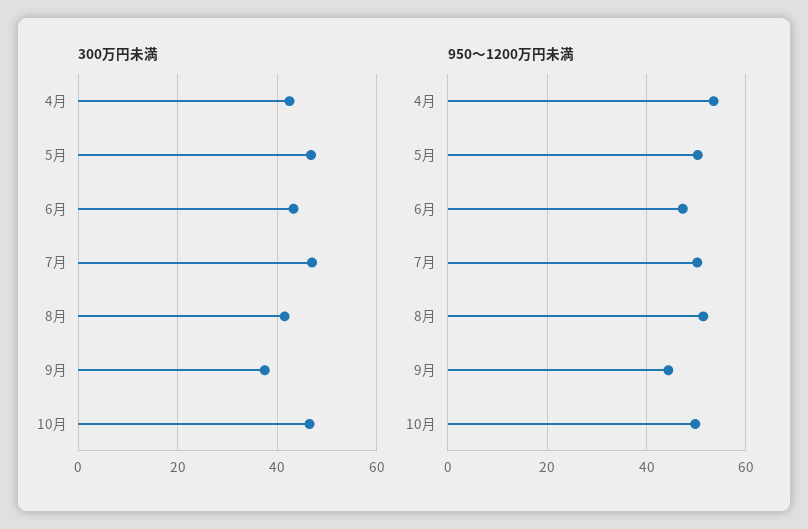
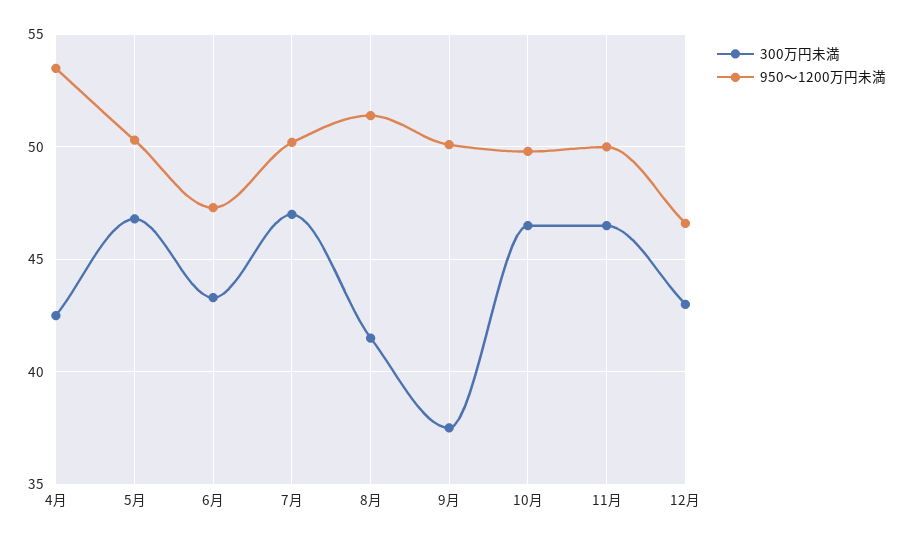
950～1200万円未満, 9月: 44 -> 50
300万円未満, 11月: none -> 46.5
950～1200万円未満, 11月: none -> 50
300万円未満, 12月: none -> 43
950～1200万円未満, 12月: none -> 46.5

